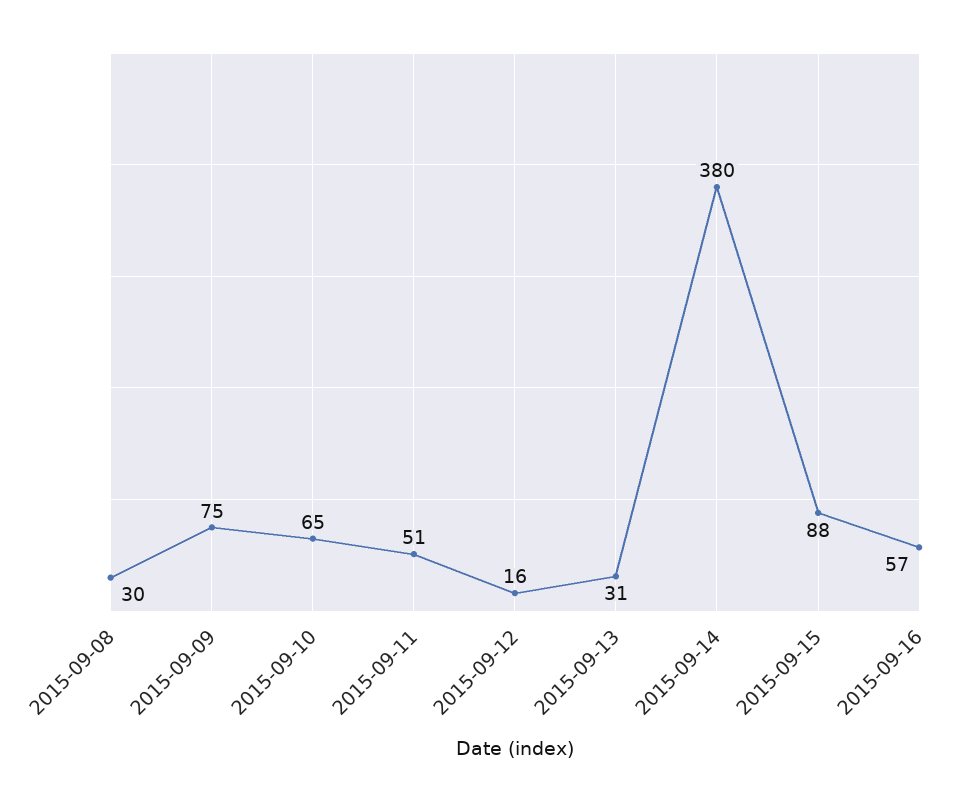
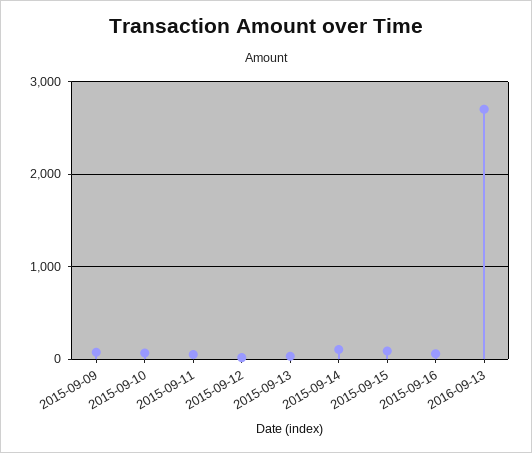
2015-09-08: 30 -> none
2015-09-14: 380 -> 100
2016-09-13: none -> 2700

